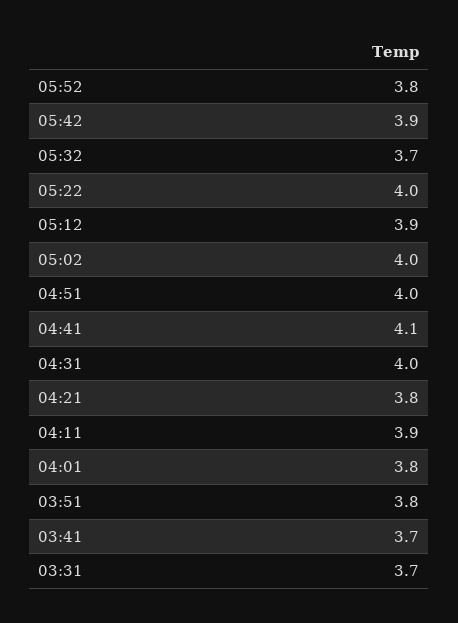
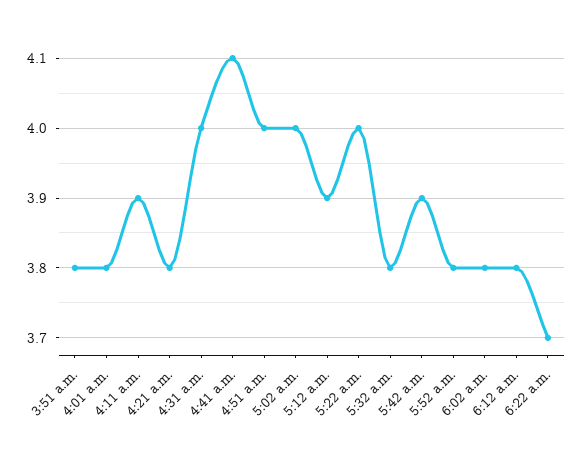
05:32: 3.7 -> 3.8
03:41: 3.7 -> none
03:31: 3.7 -> none
6:02 a.m.: none -> 3.8
6:12 a.m.: none -> 3.8
6:22 a.m.: none -> 3.7

